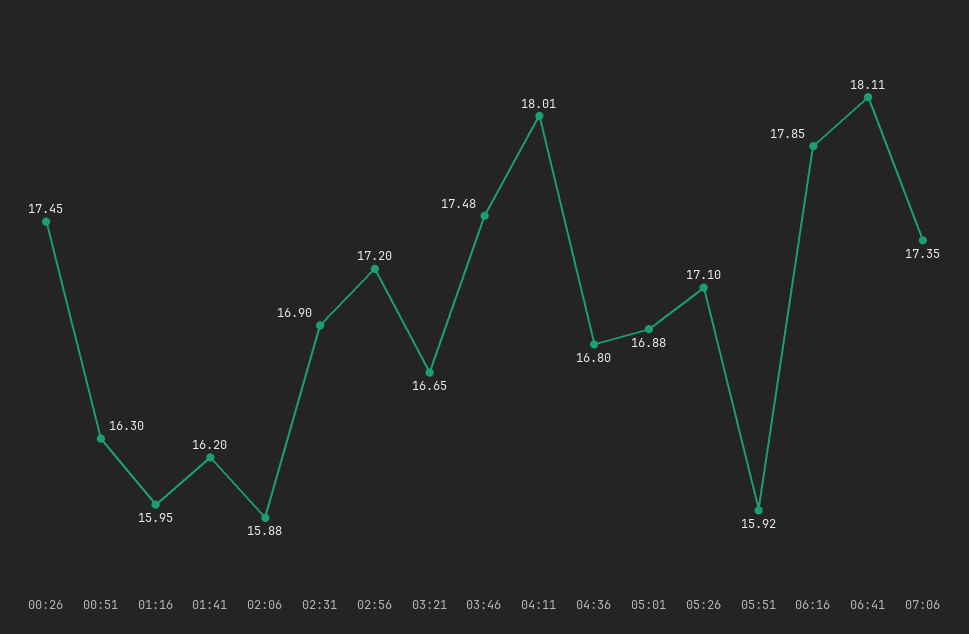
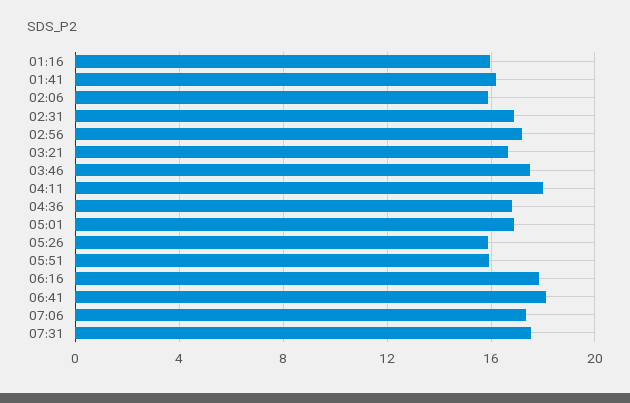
00:26: 17.45 -> none
00:51: 16.3 -> none
05:26: 17.1 -> 16
07:31: none -> 17.5

